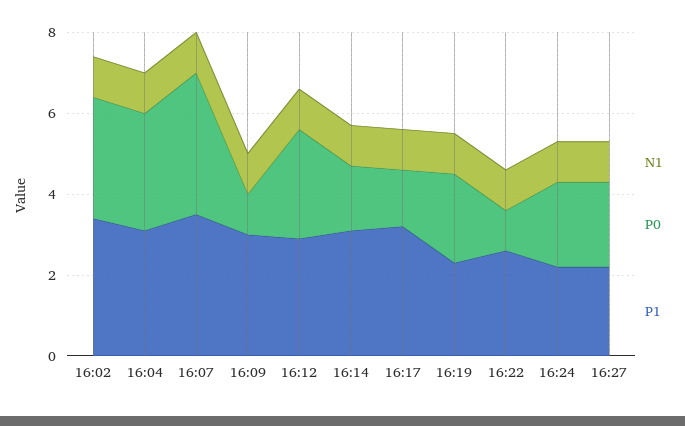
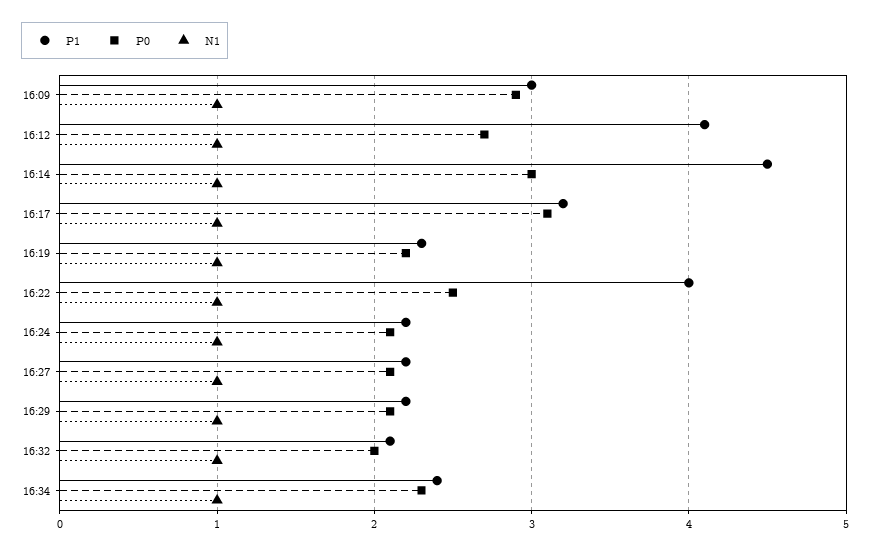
N1, 16:02: 1 -> none
P0, 16:02: 3 -> none
P1, 16:02: 3.5 -> none
N1, 16:04: 1 -> none
P0, 16:04: 3 -> none
P1, 16:04: 3 -> none
N1, 16:07: 1 -> none
P0, 16:07: 3.5 -> none
P1, 16:07: 3.5 -> none
P0, 16:09: 1 -> 2.9
P1, 16:12: 3 -> 4.1
P0, 16:14: 1.5 -> 3
P1, 16:14: 3 -> 4.5
P0, 16:17: 1.5 -> 3.1
P0, 16:22: 1 -> 2.5
P1, 16:22: 2.5 -> 4
P1, 16:29: none -> 2.2
P0, 16:29: none -> 2.1
N1, 16:29: none -> 1
P1, 16:32: none -> 2.1
P0, 16:32: none -> 2
N1, 16:32: none -> 1
P1, 16:34: none -> 2.4
P0, 16:34: none -> 2.3
N1, 16:34: none -> 1

